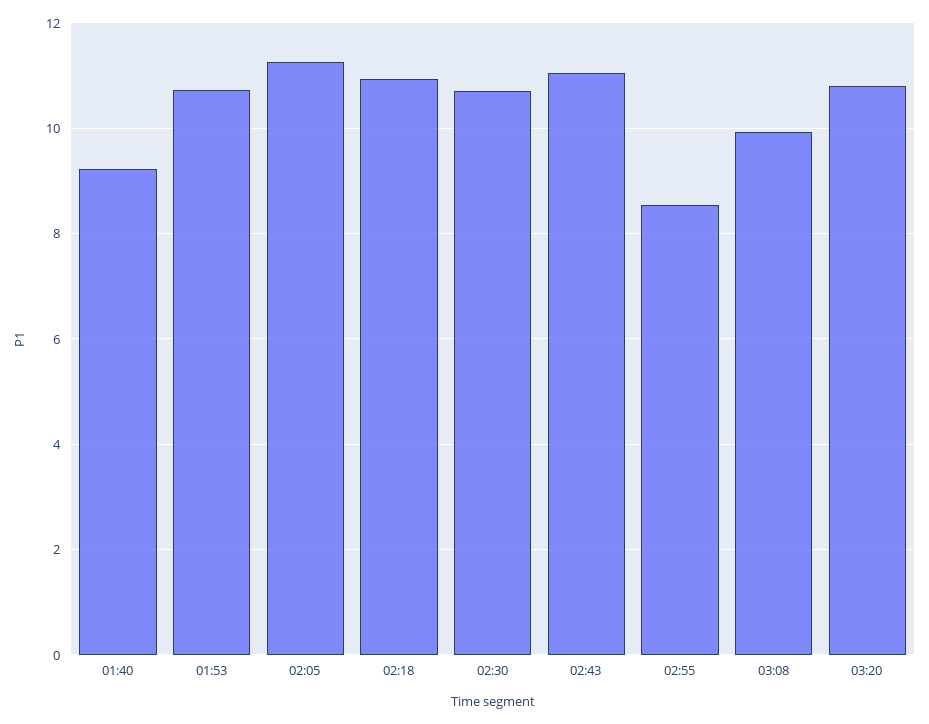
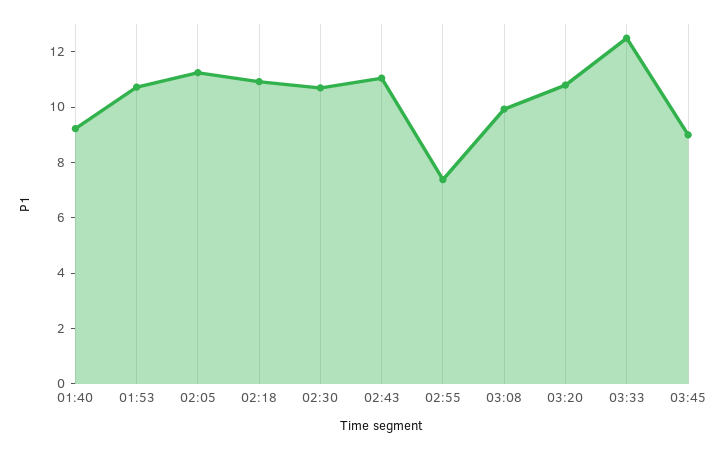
02:55: 8.6 -> 7.5
03:33: none -> 12.5
03:45: none -> 9

